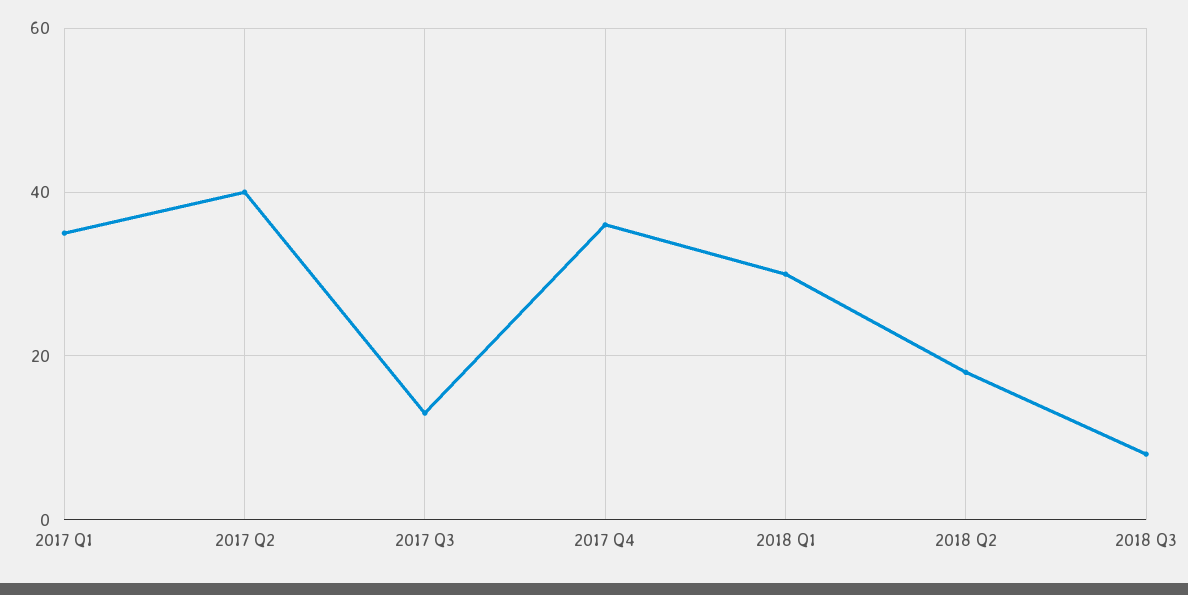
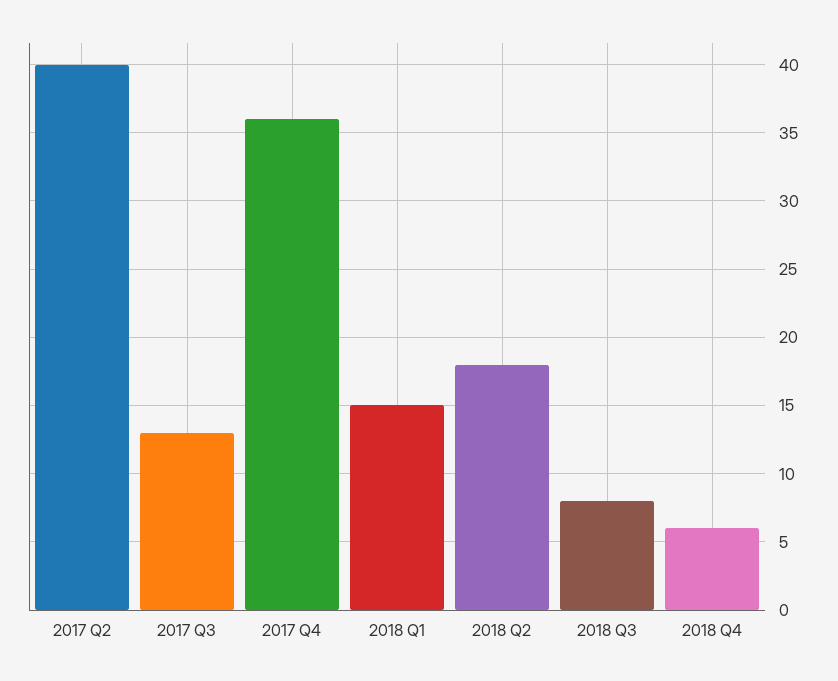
2017 Q1: 35 -> none
2018 Q1: 30 -> 15
2018 Q4: none -> 6

